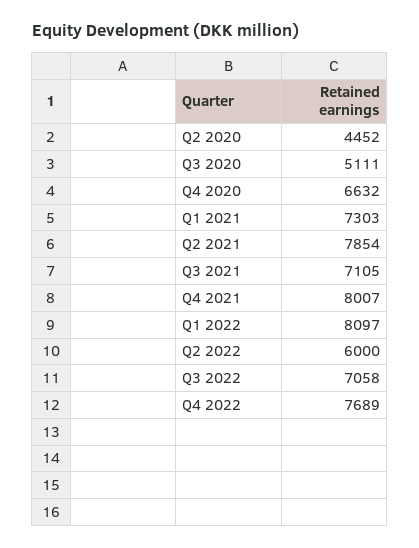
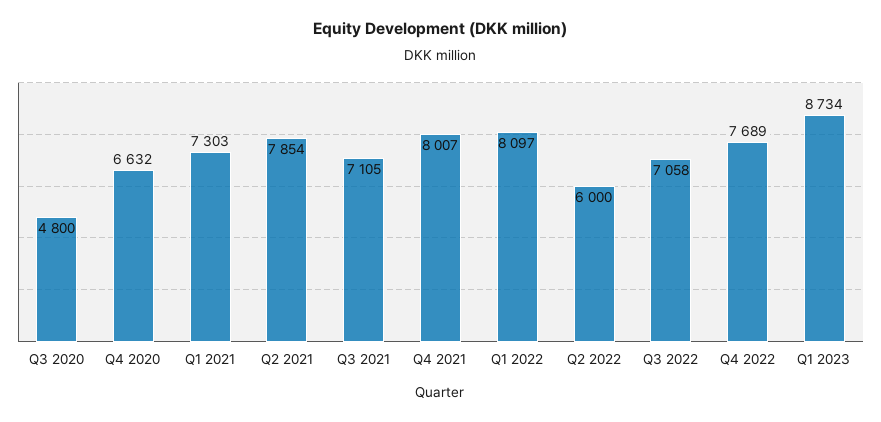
Q2 2020: 4452 -> none
Q3 2020: 5111 -> 4800
Q1 2023: none -> 8734

